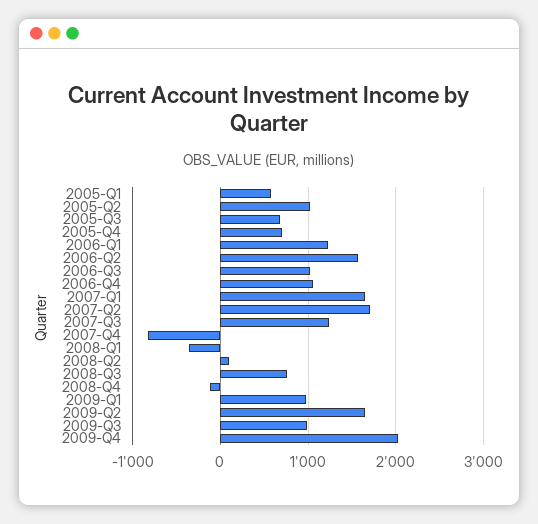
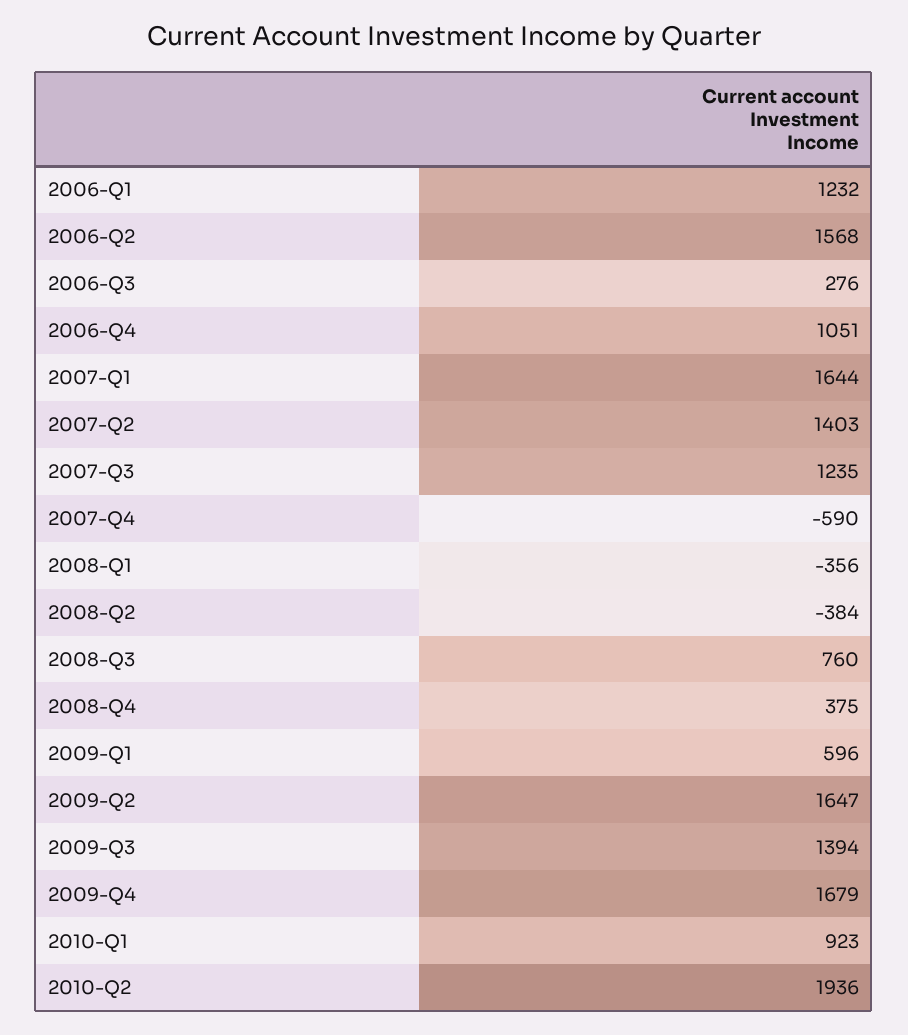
2005-Q1: 600 -> none
2005-Q2: 1000 -> none
2005-Q3: 700 -> none
2005-Q4: 700 -> none
2006-Q3: 1000 -> 276
2007-Q2: 1700 -> 1403
2007-Q4: -800 -> -590
2008-Q2: 100 -> -384
2008-Q4: -100 -> 375
2009-Q1: 1000 -> 596
2009-Q3: 1000 -> 1394
2009-Q4: 2000 -> 1679
2010-Q1: none -> 923
2010-Q2: none -> 1936

